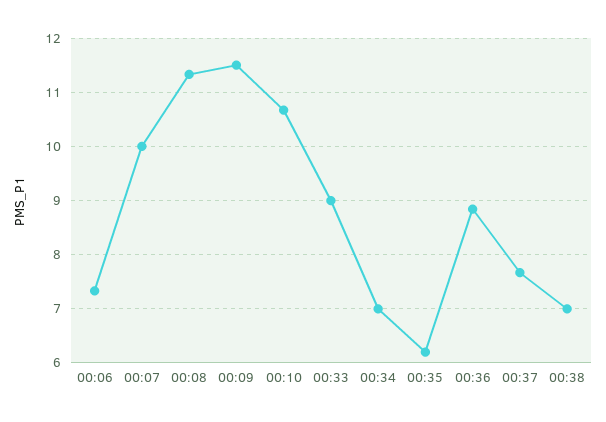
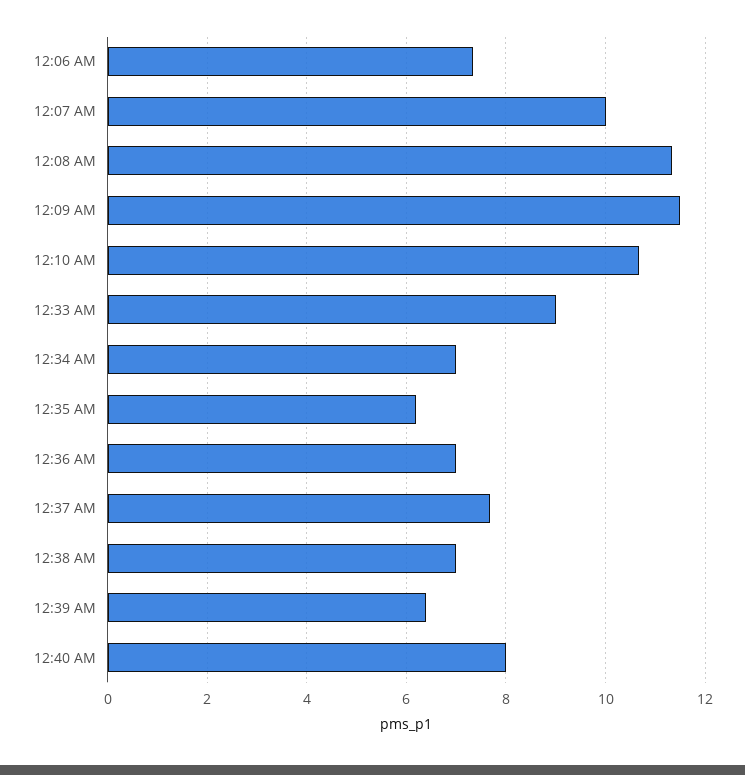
00:36: 8.8 -> 7
12:39 AM: none -> 6.4
12:40 AM: none -> 8

